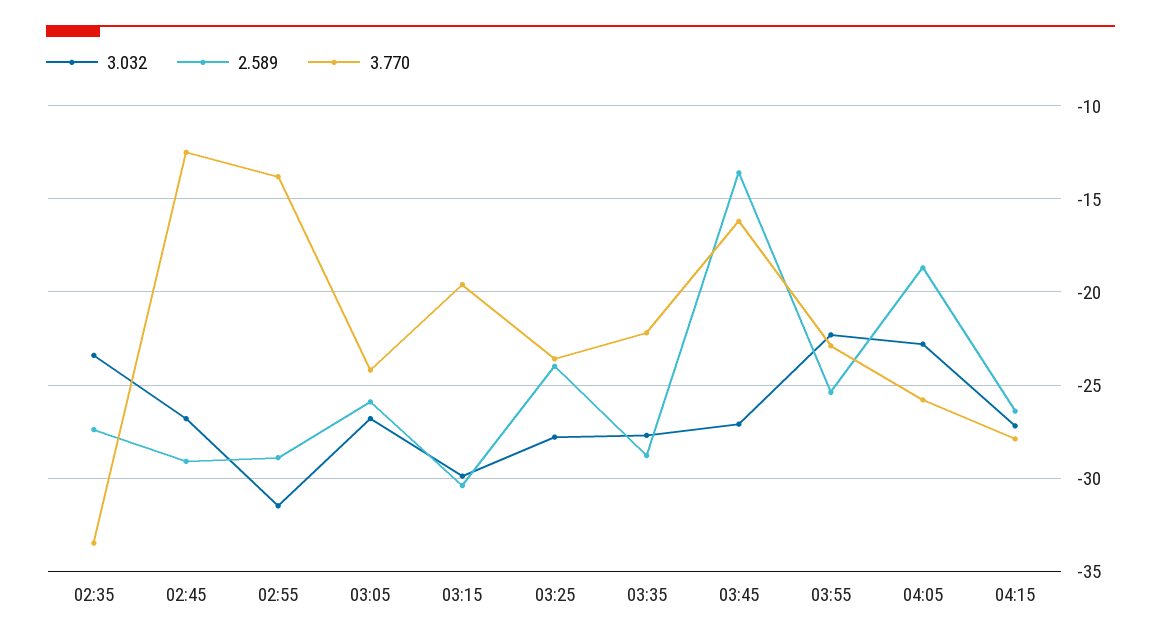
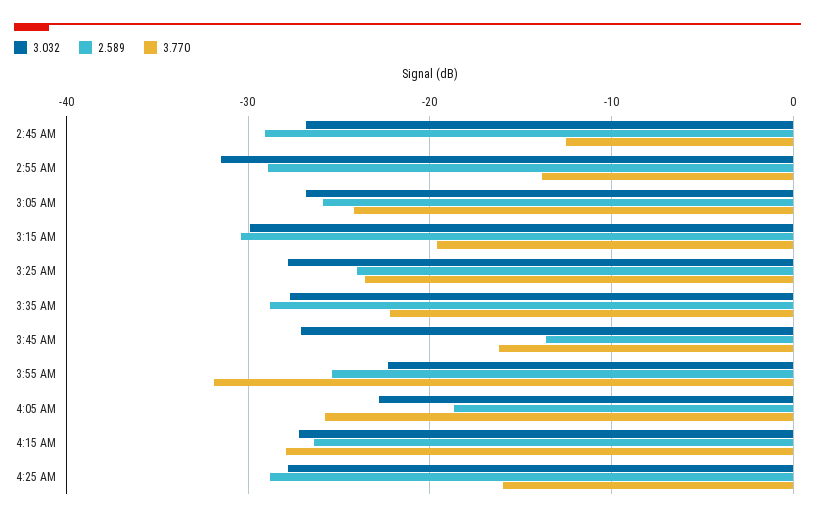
3.032, 02:35: -23.5 -> none
2.589, 02:35: -27.5 -> none
3.770, 02:35: -33.5 -> none
3.770, 03:55: -23 -> -32
3.032, 4:25 AM: none -> -28
2.589, 4:25 AM: none -> -29
3.770, 4:25 AM: none -> -16

